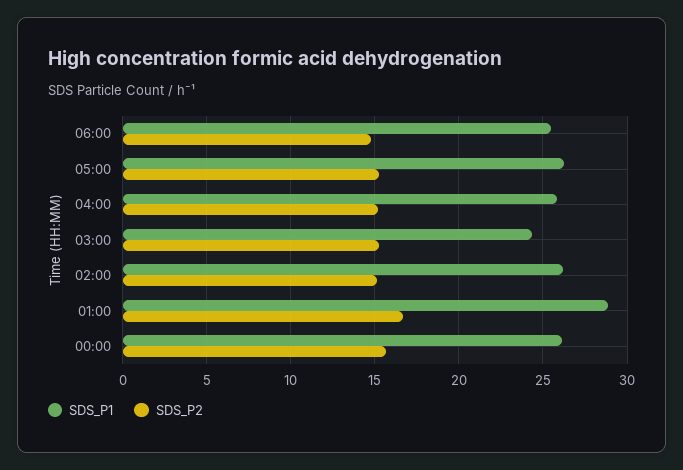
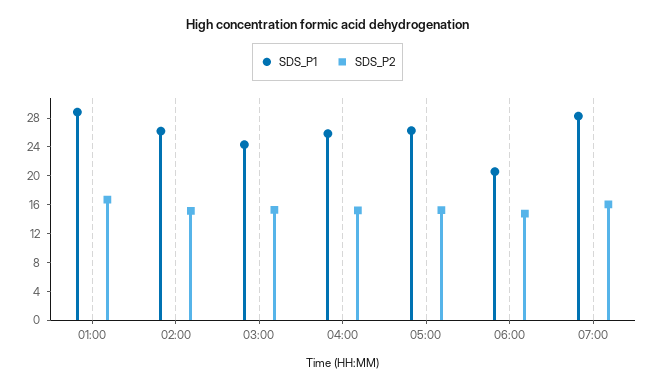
SDS_P1, 06:00: 25.5 -> 20
SDS_P1, 00:00: 26 -> none
SDS_P2, 00:00: 15.5 -> none
SDS_P1, 07:00: none -> 28
SDS_P2, 07:00: none -> 16

